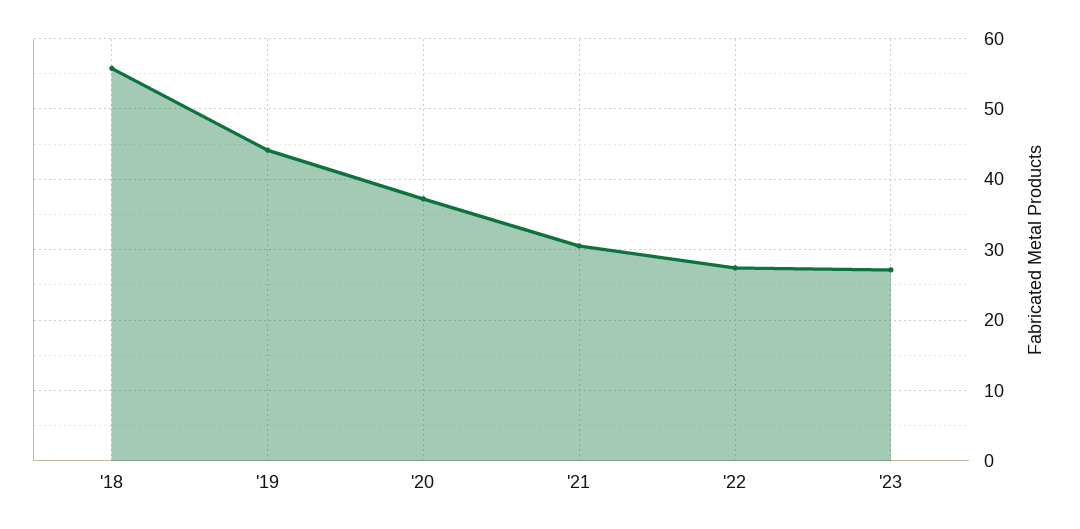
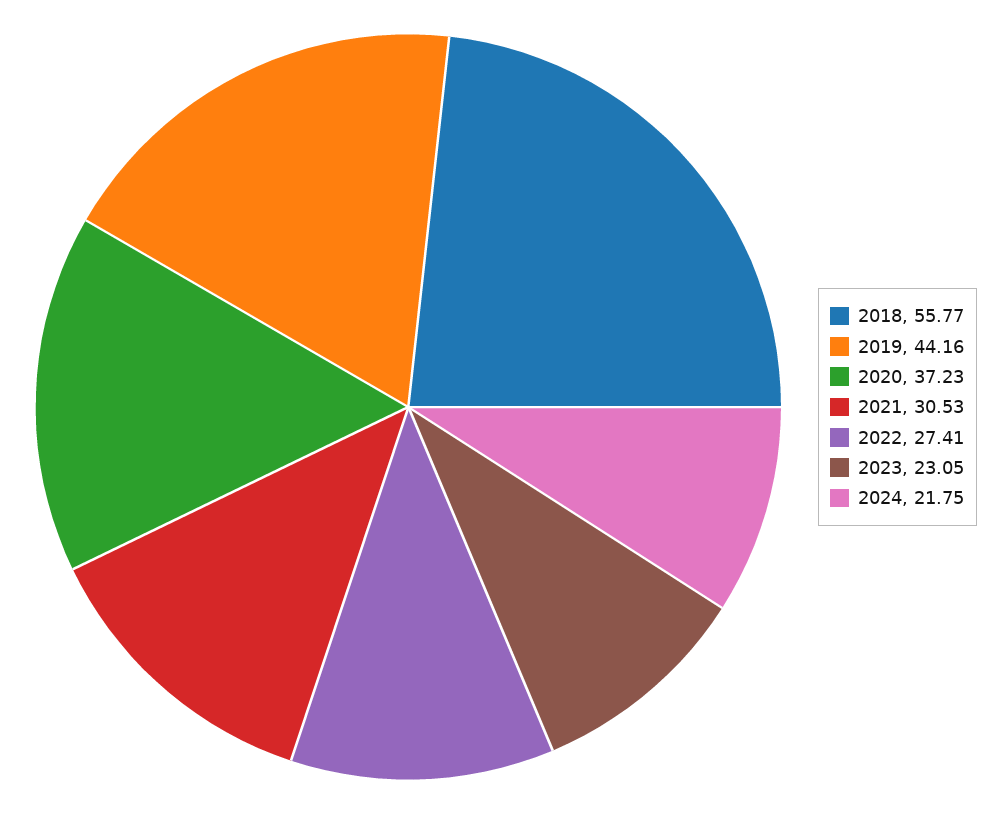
'23: 27 -> 23.05
2024: none -> 21.75

